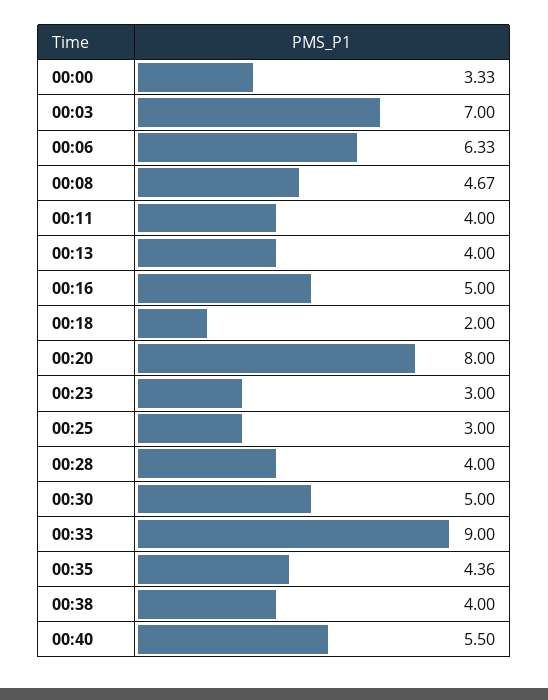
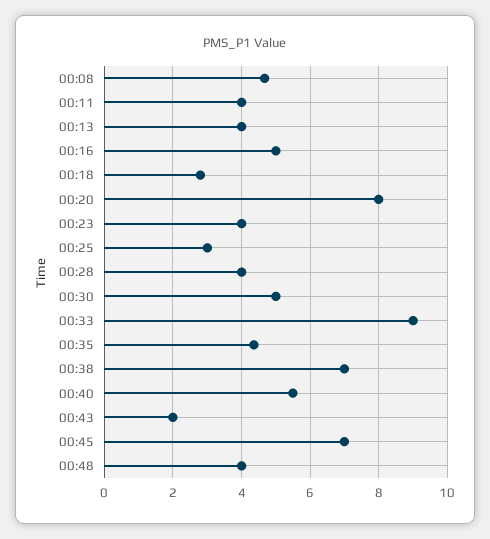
00:00: 3.33 -> none
00:03: 7 -> none
00:06: 6.33 -> none
00:18: 2 -> 2.8
00:23: 3 -> 4
00:38: 4 -> 7
00:43: none -> 2
00:45: none -> 7
00:48: none -> 4

